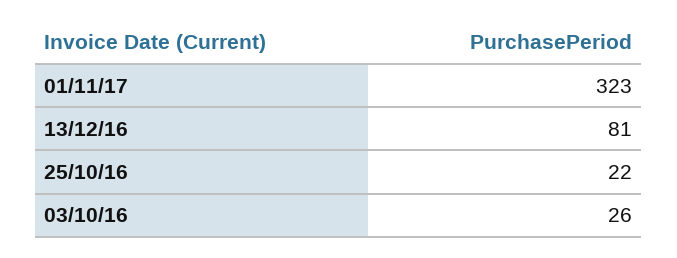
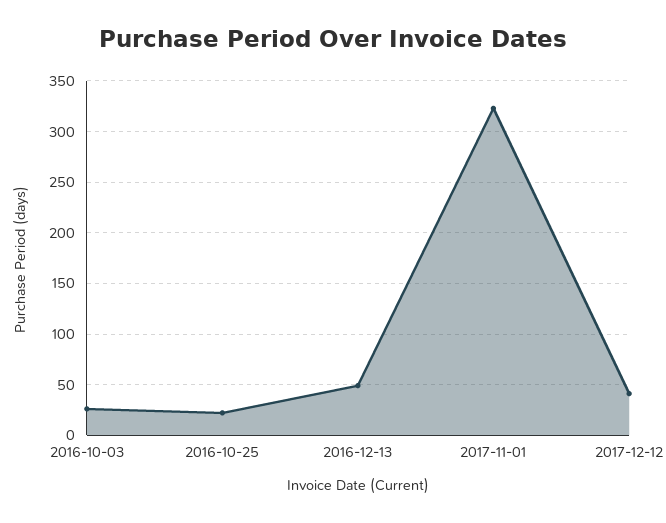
13/12/16: 81 -> 50
2017-12-12: none -> 40

